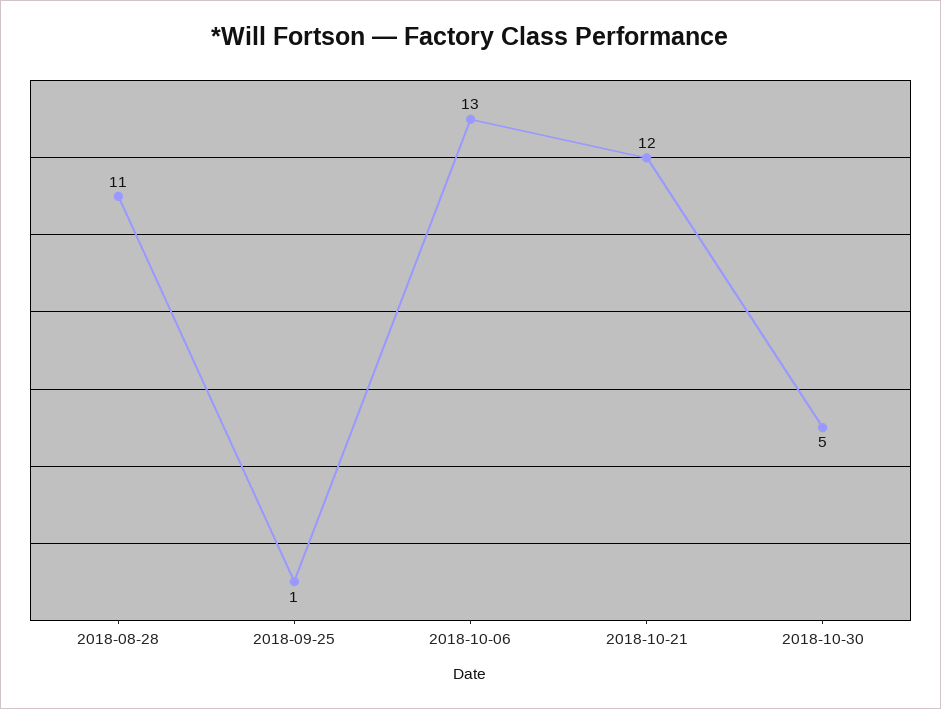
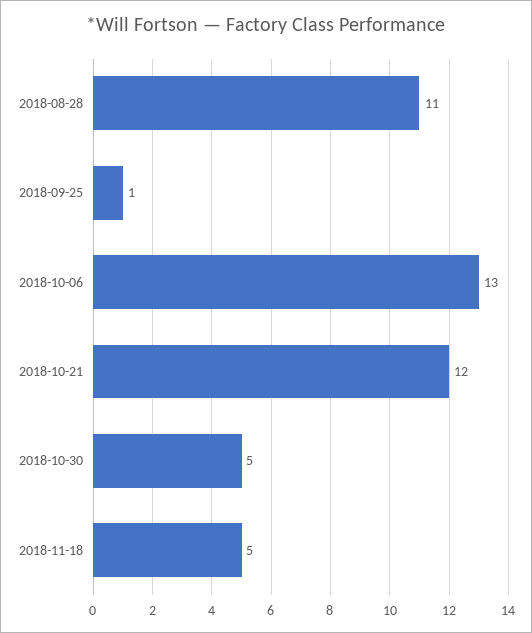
2018-11-18: none -> 5

